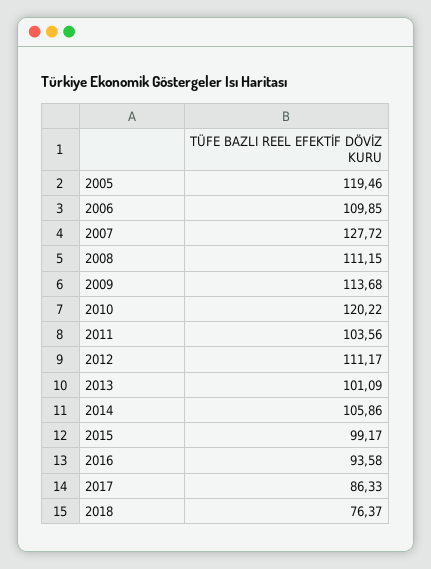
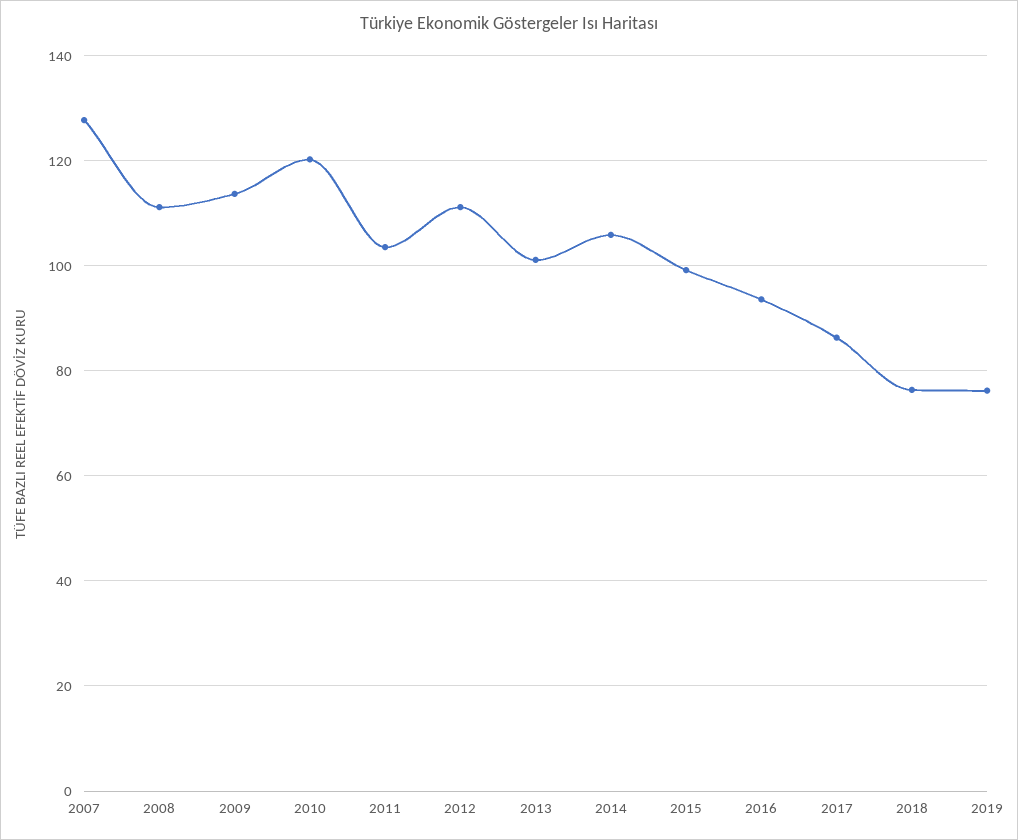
2005: 119.46 -> none
2006: 109.85 -> none
2019: none -> 76

